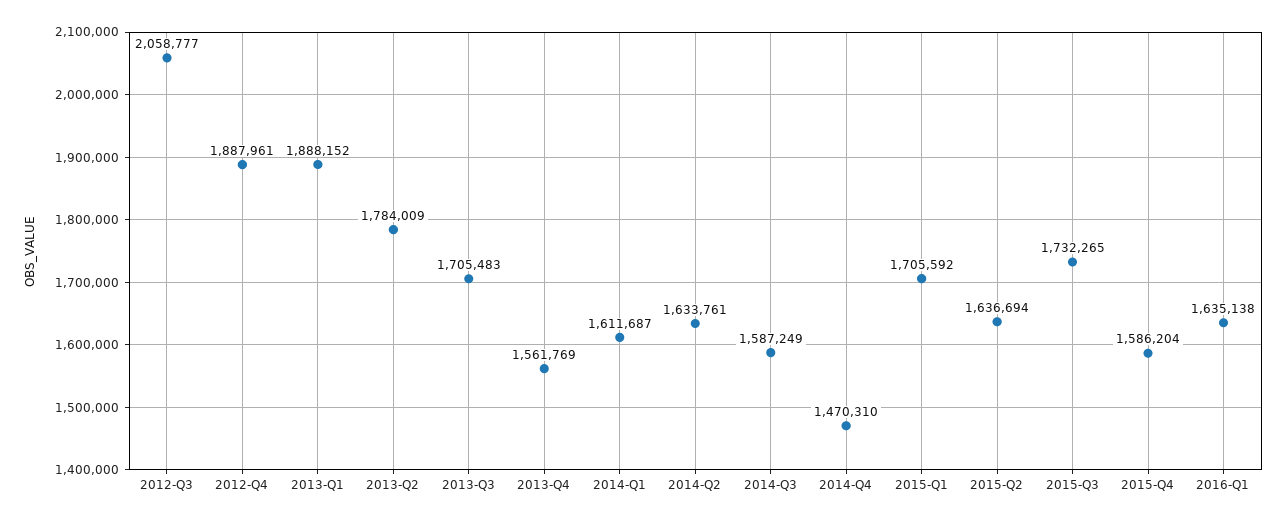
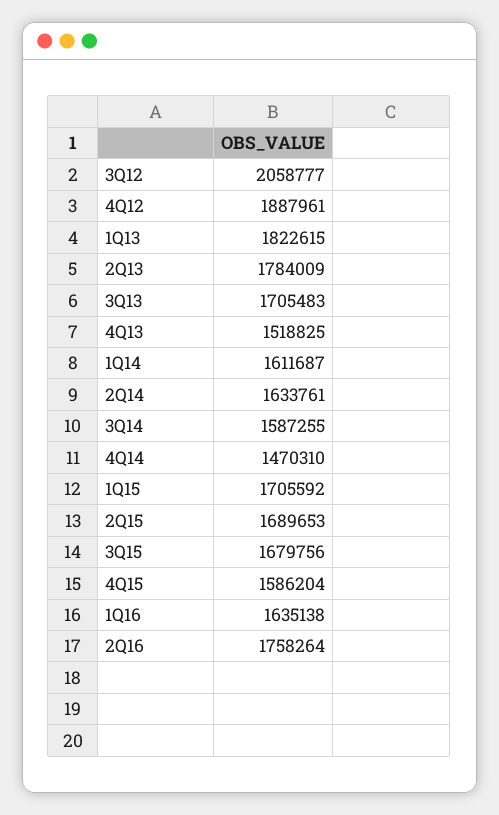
2013-Q1: 1888152 -> 1822615
2013-Q4: 1561769 -> 1518825
2014-Q3: 1587249 -> 1587255
2015-Q2: 1636694 -> 1689653
2015-Q3: 1732265 -> 1679756
2Q16: none -> 1758264

